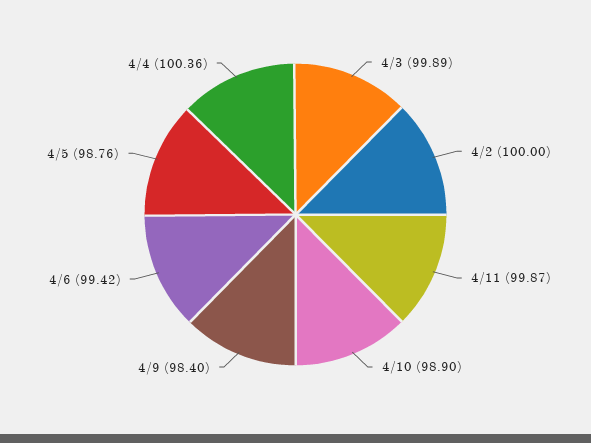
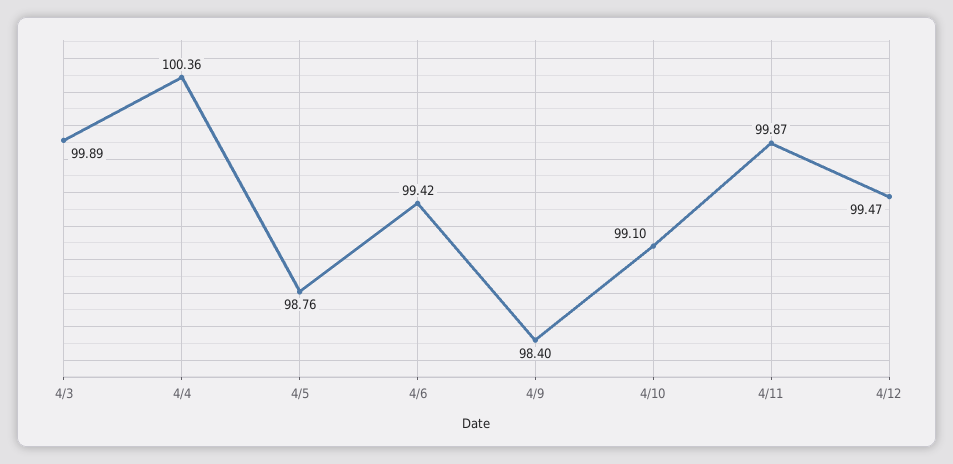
4/2: 100 -> none
4/10: 98.9 -> 99.1
4/12: none -> 99.47

